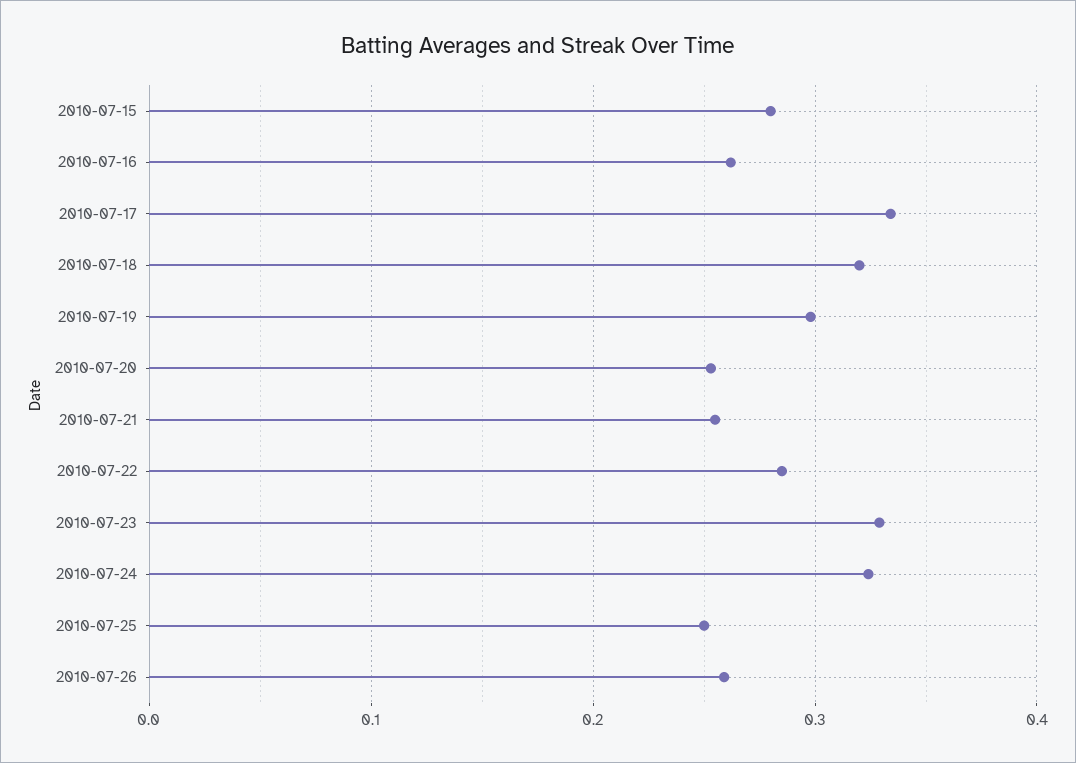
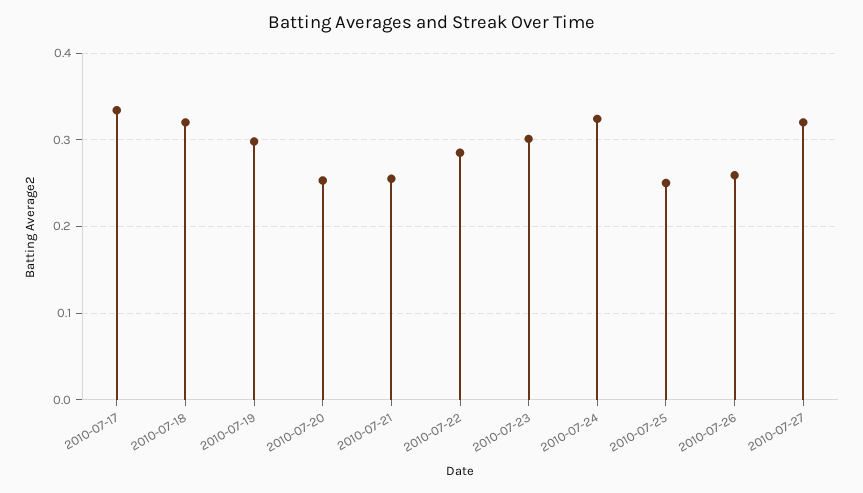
2010-07-15: 0.28 -> none
2010-07-16: 0.26 -> none
2010-07-23: 0.33 -> 0.3
2010-07-27: none -> 0.32

